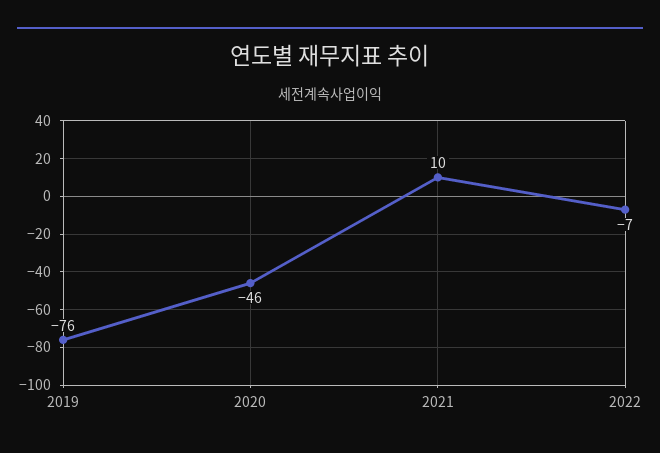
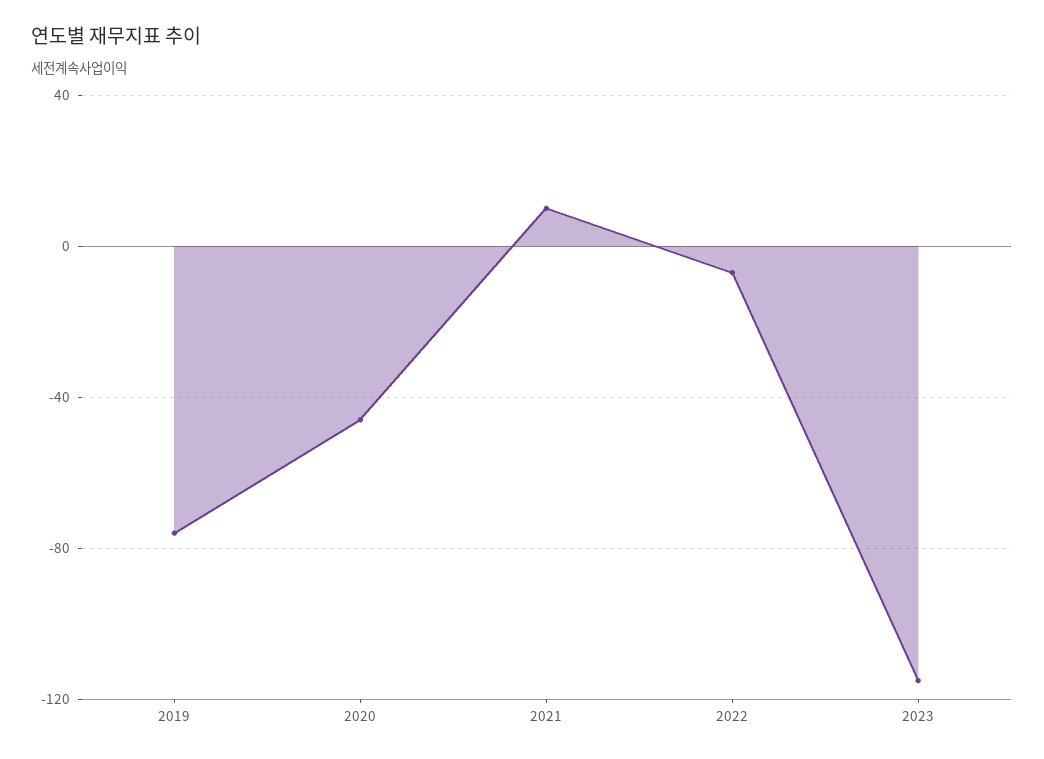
2023: none -> -115

